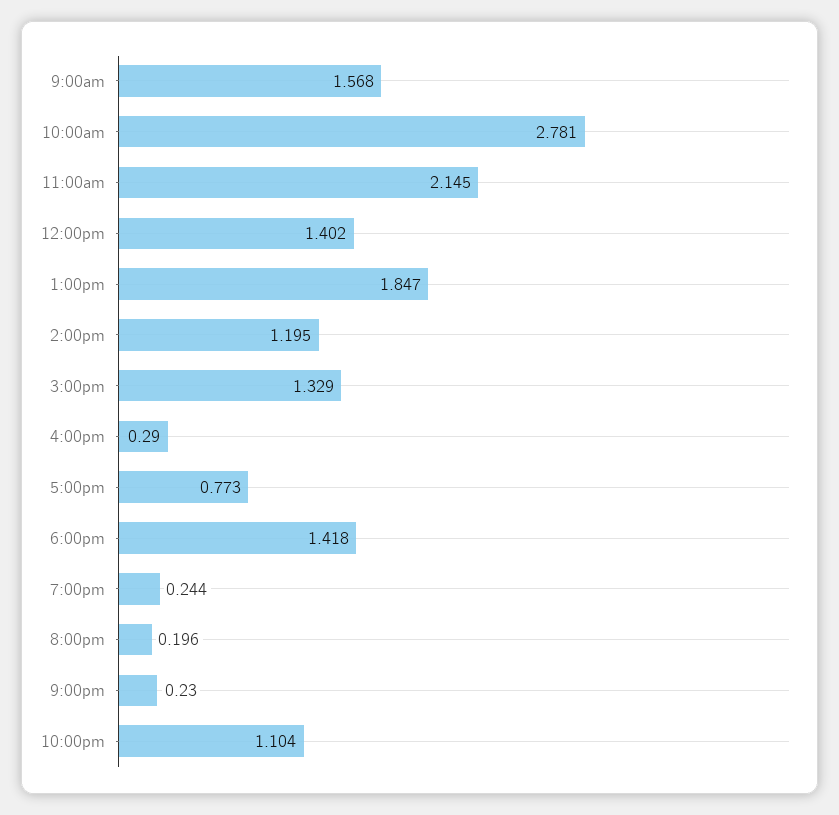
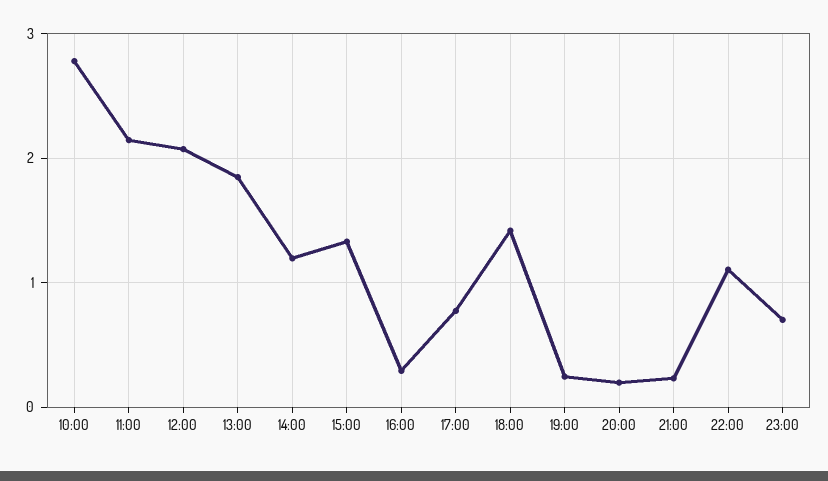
9:00am: 1.568 -> none
12:00pm: 1.402 -> 2.1
23:00: none -> 0.7

